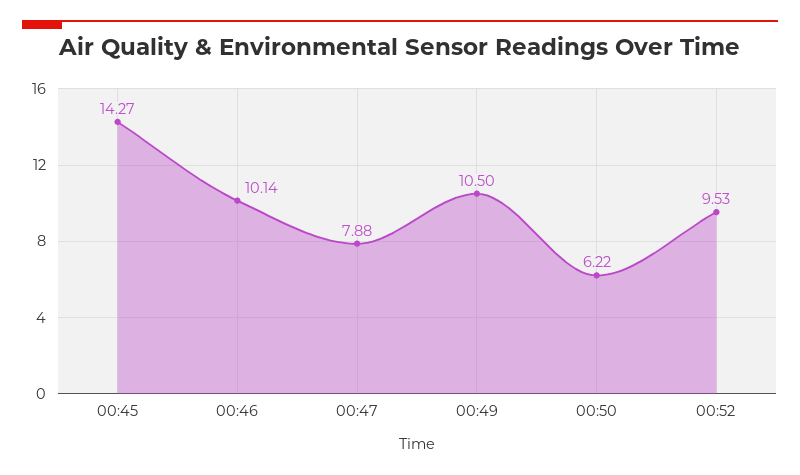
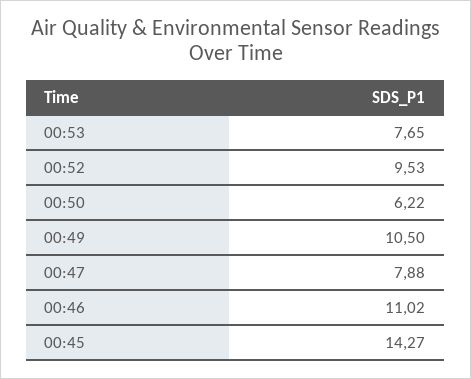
00:46: 10.14 -> 11.02
00:53: none -> 7.65

